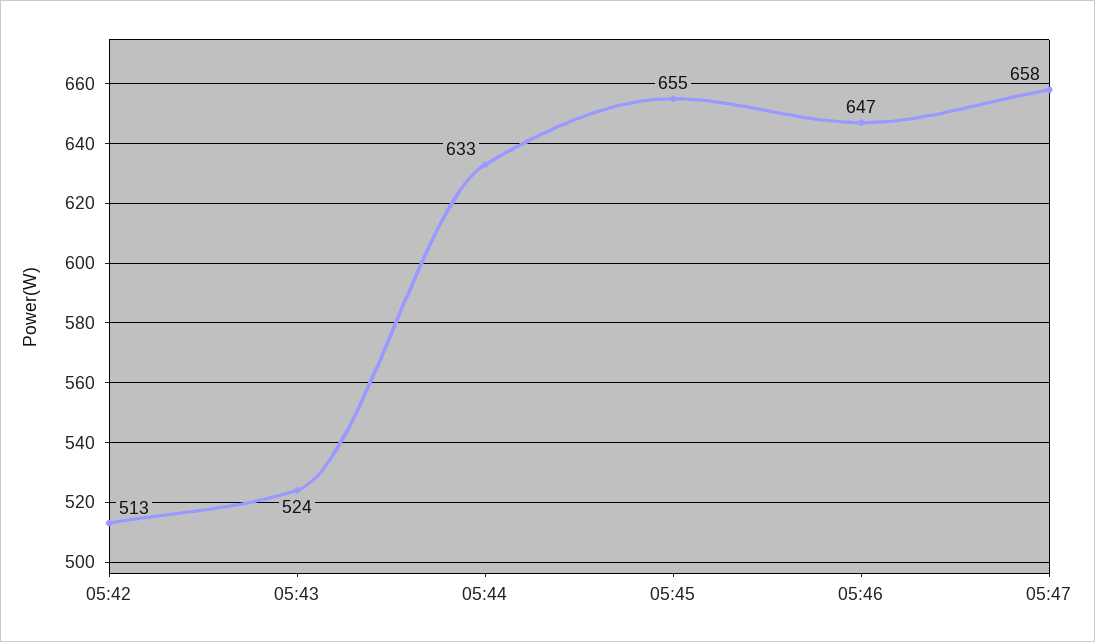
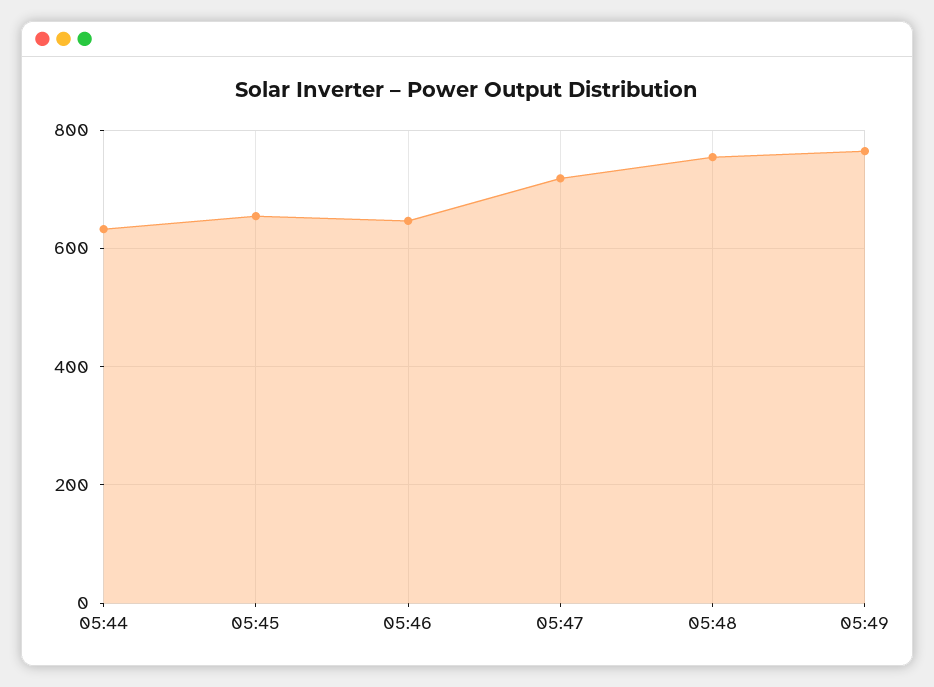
05:42: 513 -> none
05:43: 524 -> none
05:47: 658 -> 720
05:48: none -> 760
05:49: none -> 760

